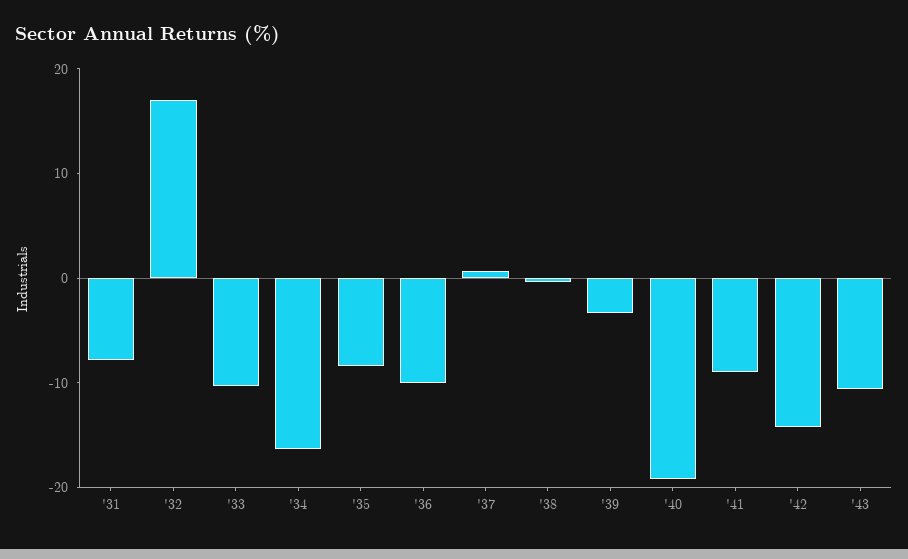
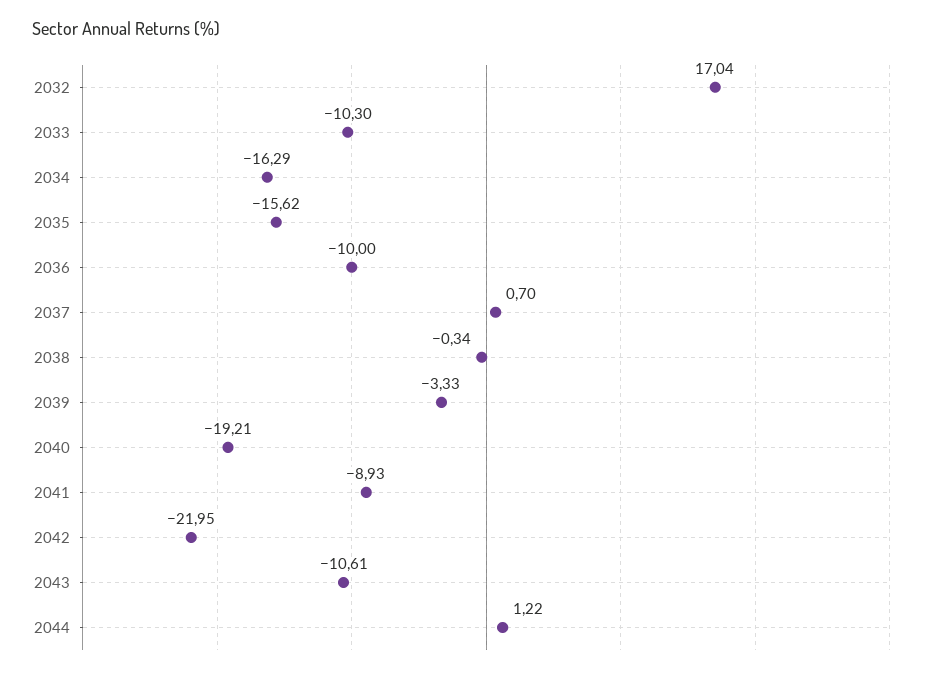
'31: -8 -> none
'35: -8 -> -15.62
'42: -14 -> -21.95
2044: none -> 1.22

